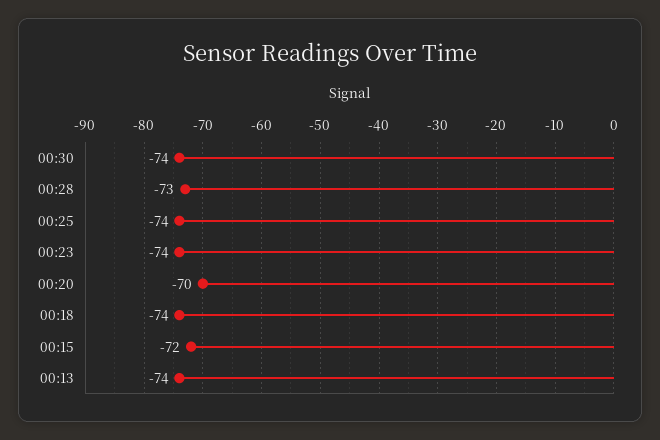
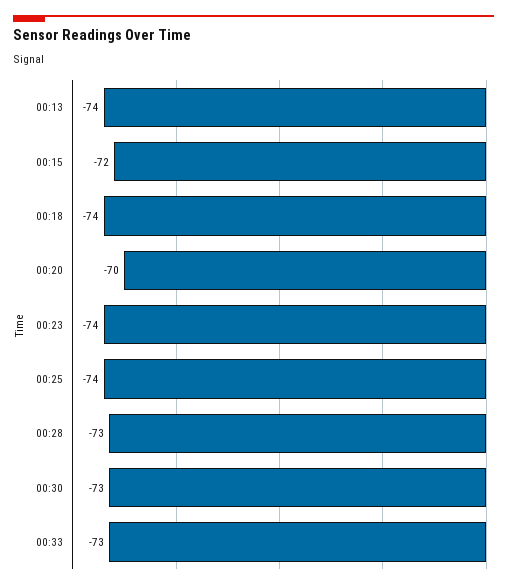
00:30: -74 -> -73
00:33: none -> -73

